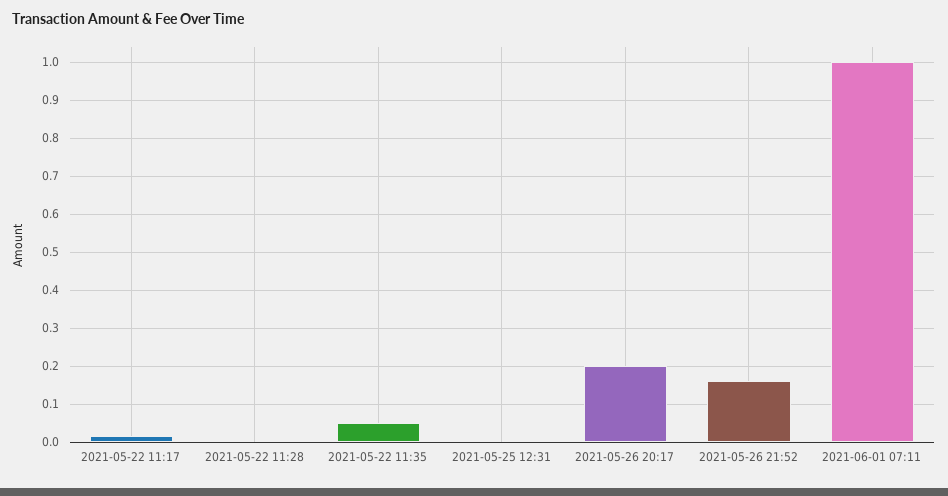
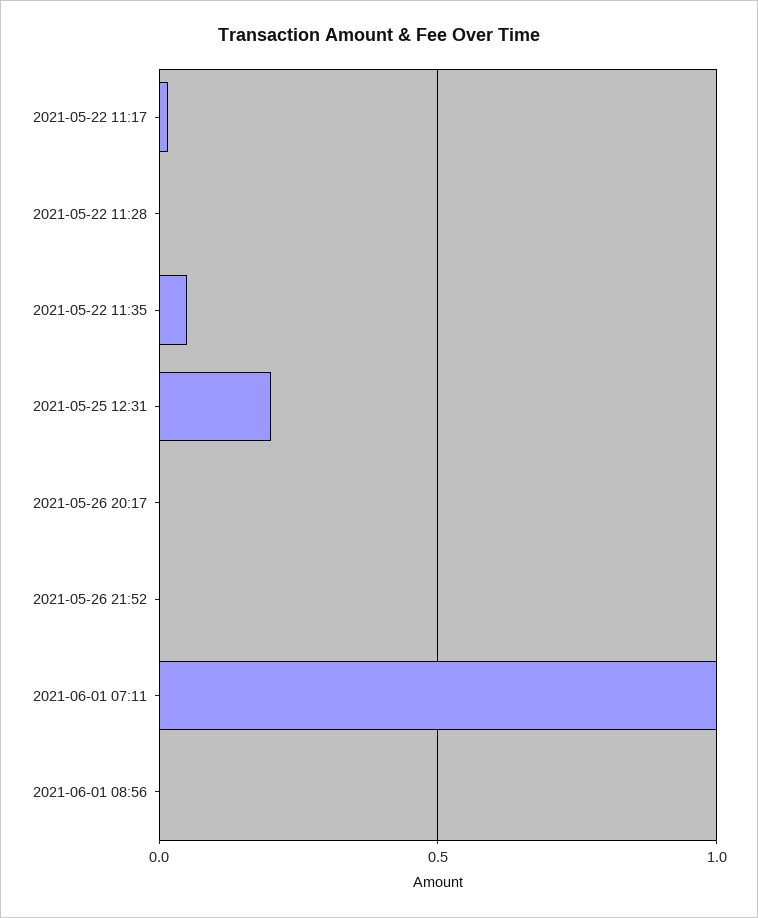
2021-05-25 12:31: 0 -> 0.2
2021-05-26 20:17: 0.2 -> 0
2021-05-26 21:52: 0.16 -> 0
2021-06-01 08:56: none -> 0

